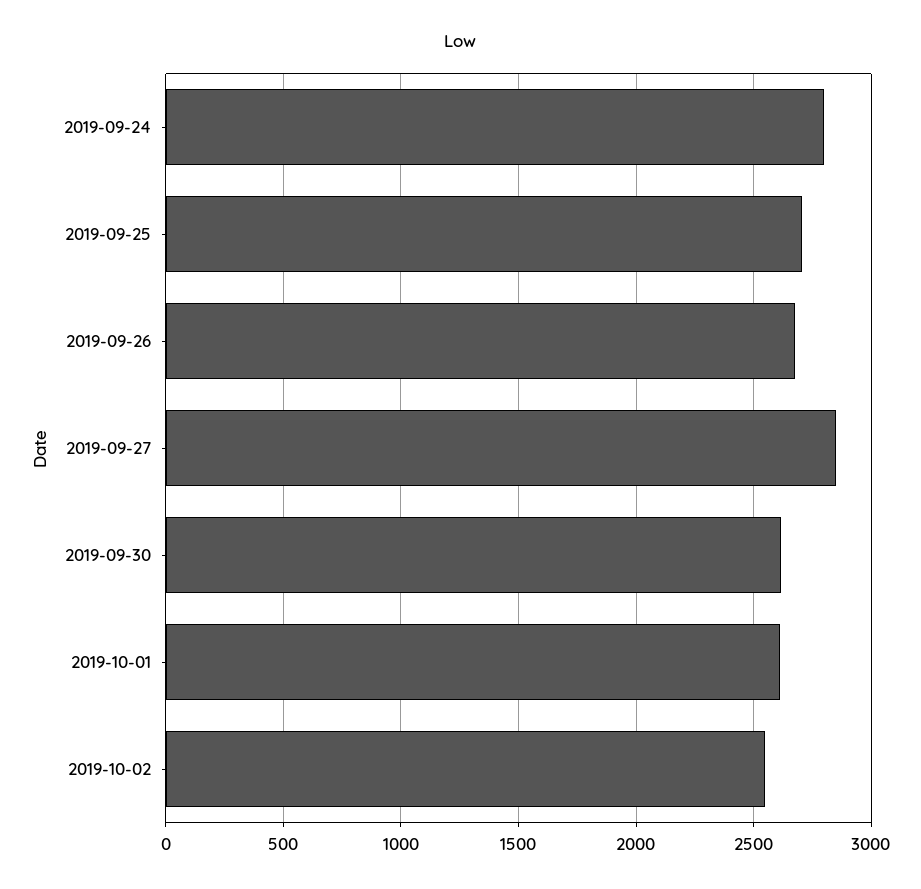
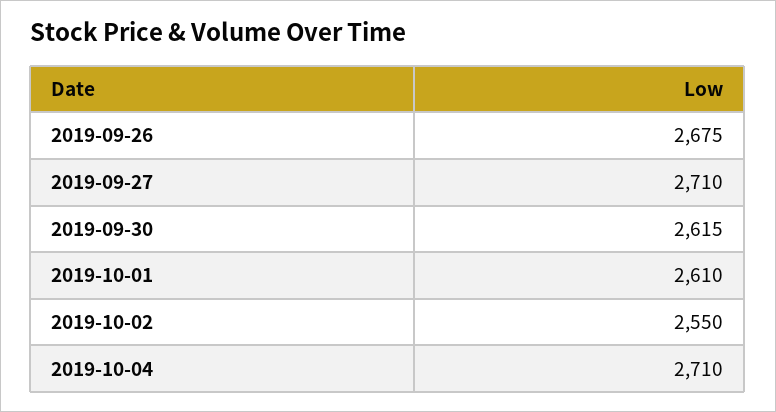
2019-09-24: 2800 -> none
2019-09-25: 2700 -> none
2019-09-27: 2850 -> 2710
2019-10-04: none -> 2710

